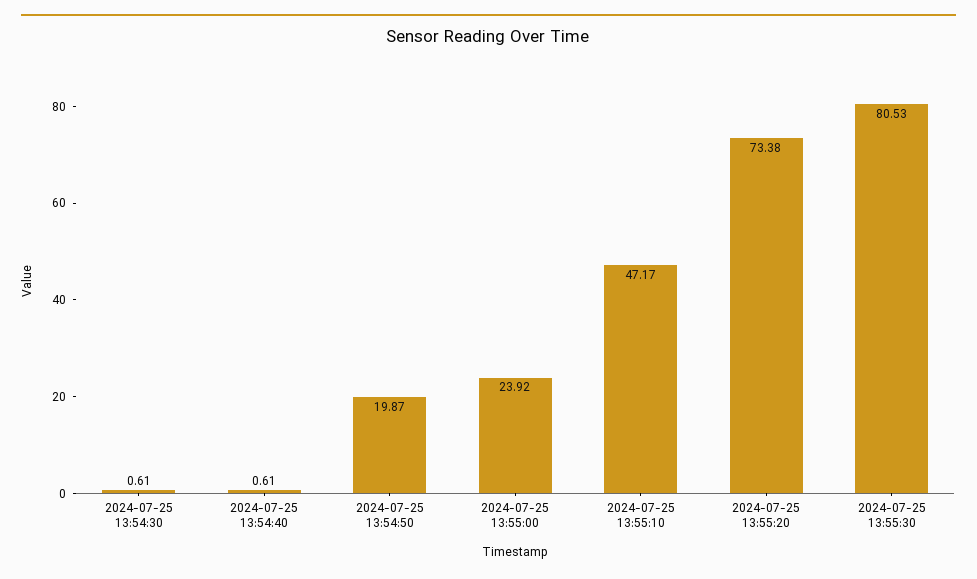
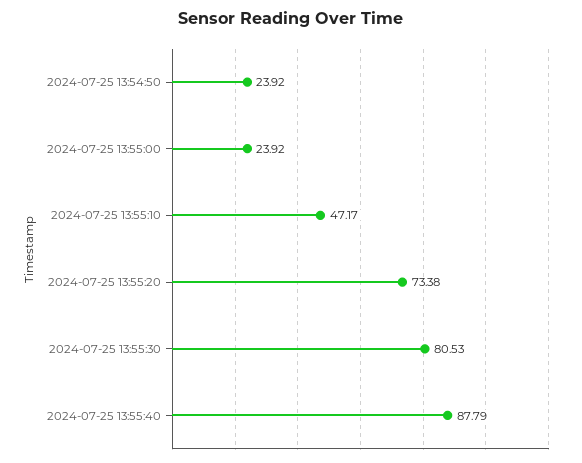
2024-07-25 13:54:30: 0.61 -> none
2024-07-25 13:54:40: 0.61 -> none
2024-07-25 13:54:50: 19.87 -> 23.92
2024-07-25 13:55:40: none -> 87.79

